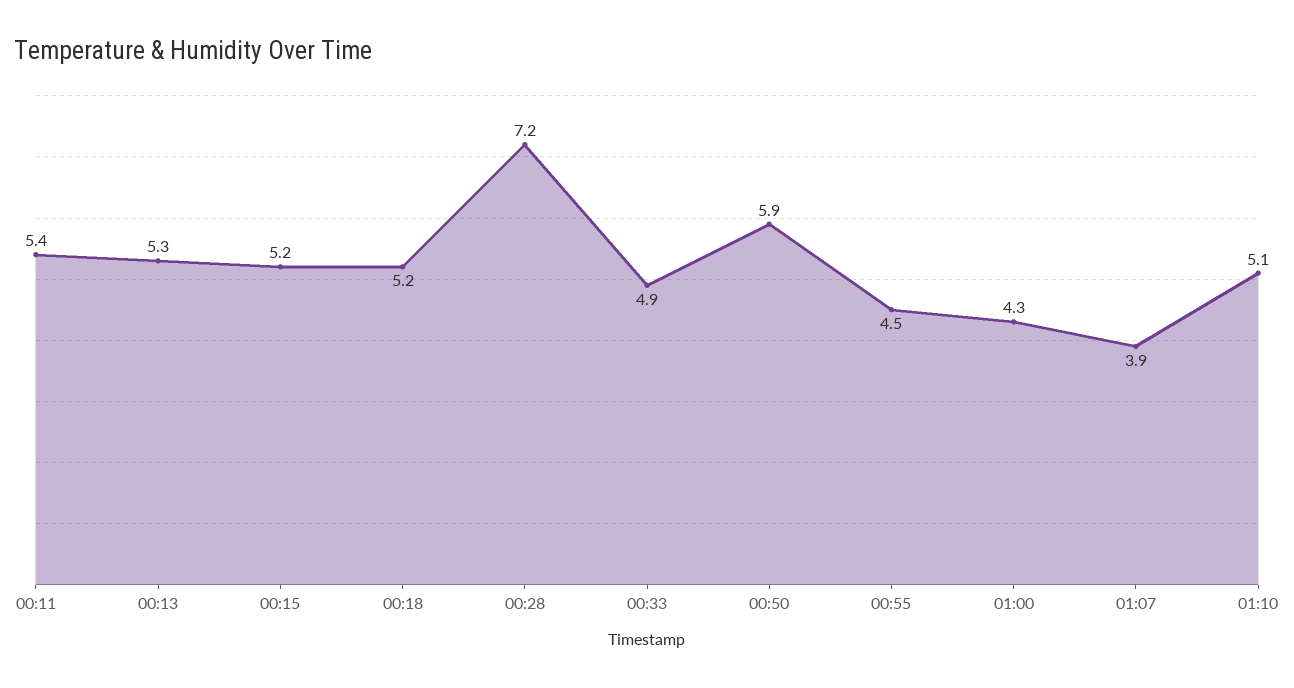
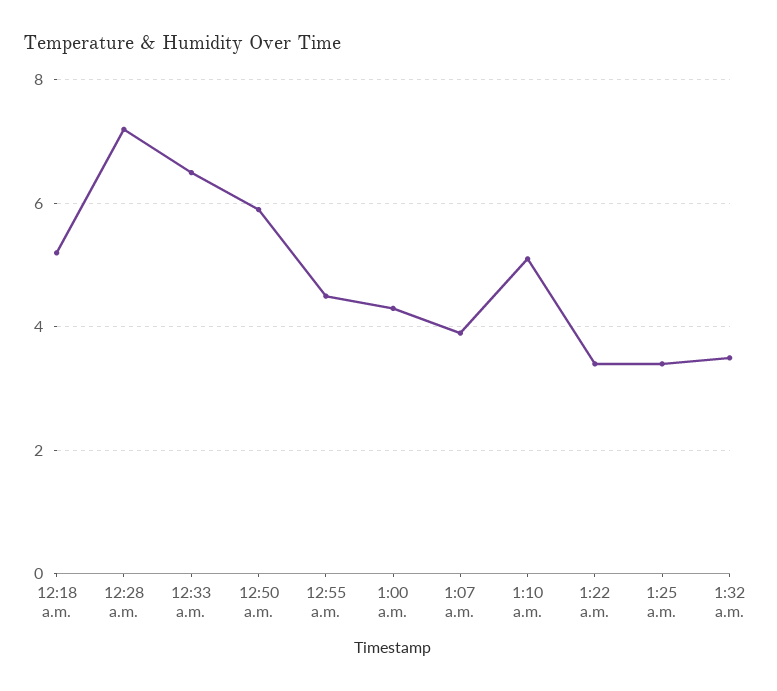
00:11: 5.4 -> none
00:13: 5.3 -> none
00:15: 5.2 -> none
00:33: 4.9 -> 6.5
1:22 a.m.: none -> 3.5
1:25 a.m.: none -> 3.5
1:32 a.m.: none -> 3.5

